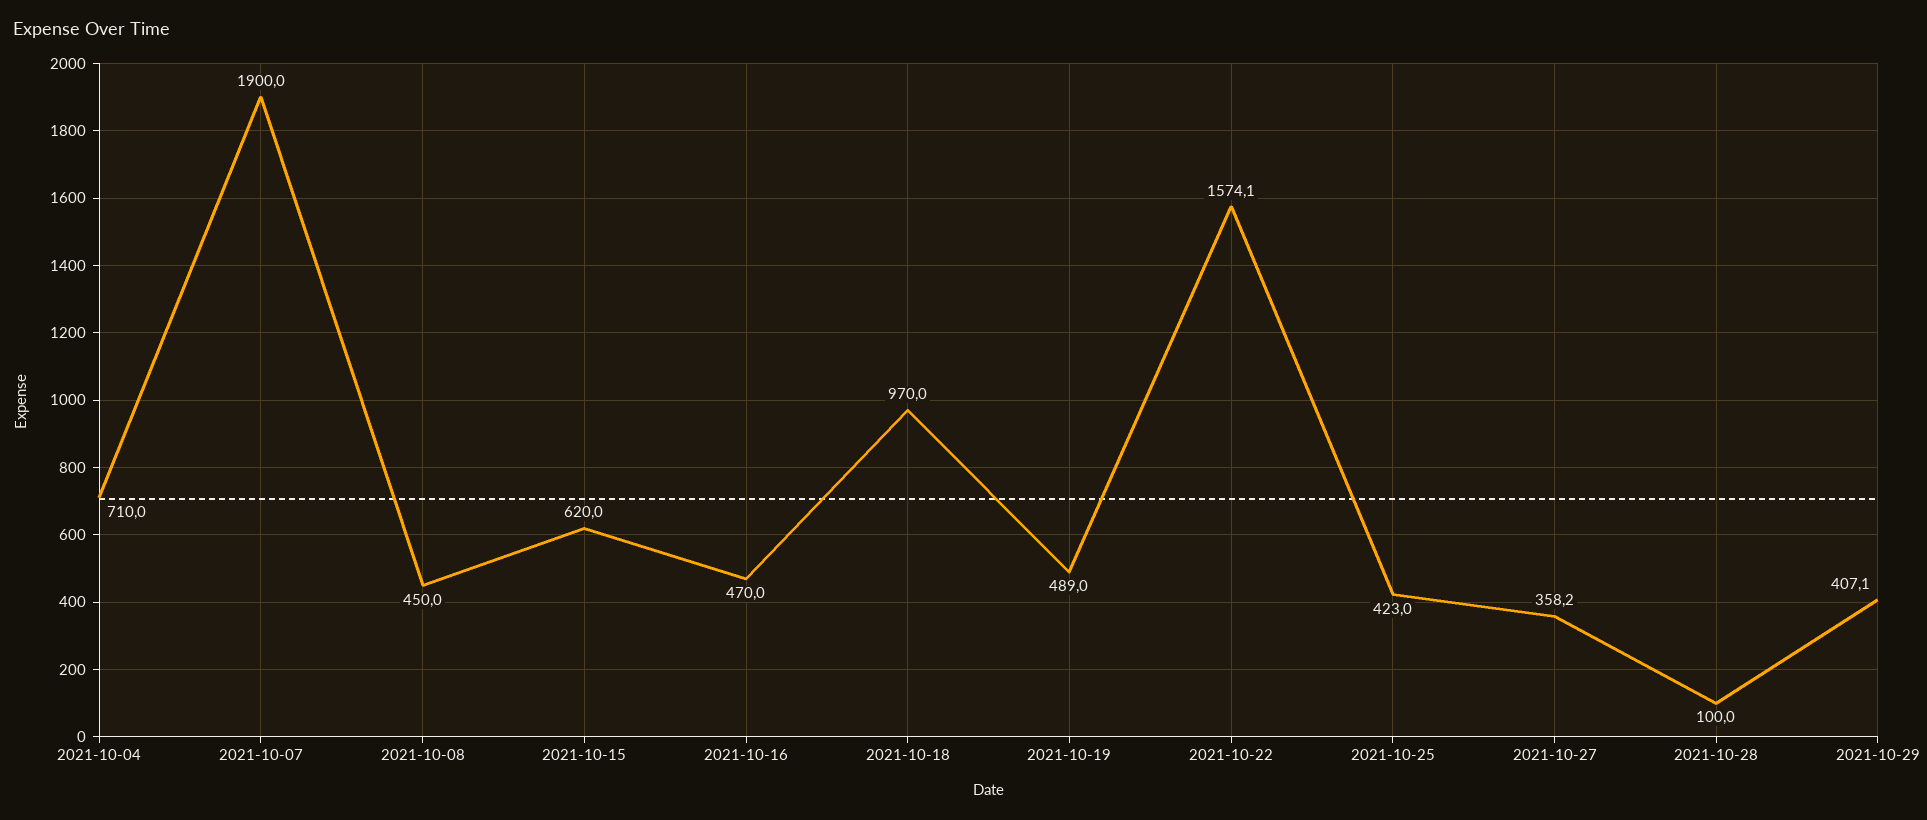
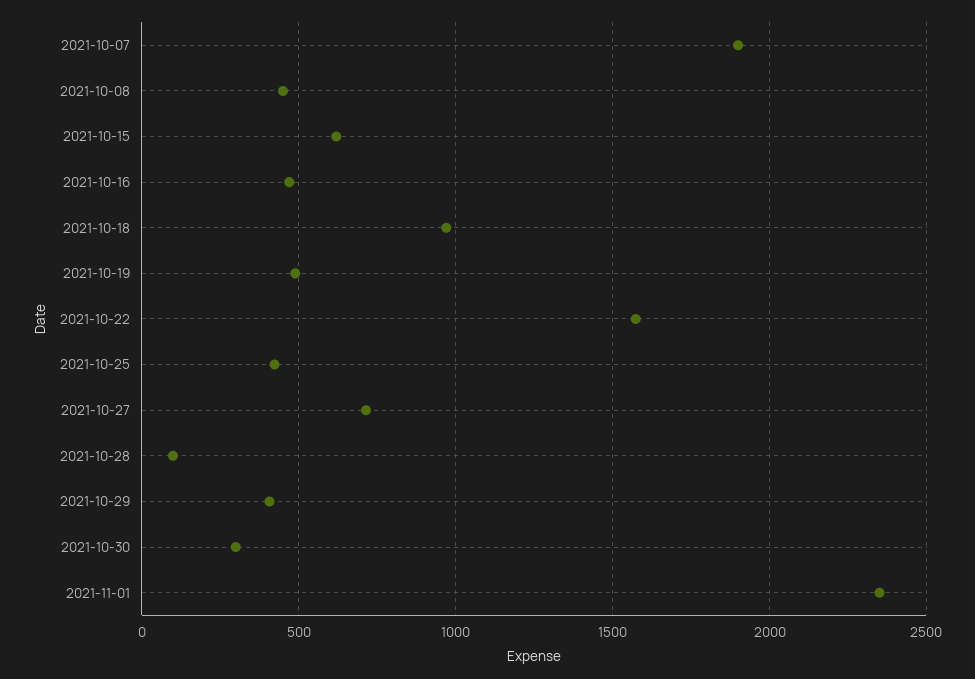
2021-10-04: 710 -> none
2021-10-27: 358.2 -> 700
2021-10-30: none -> 300
2021-11-01: none -> 2350

